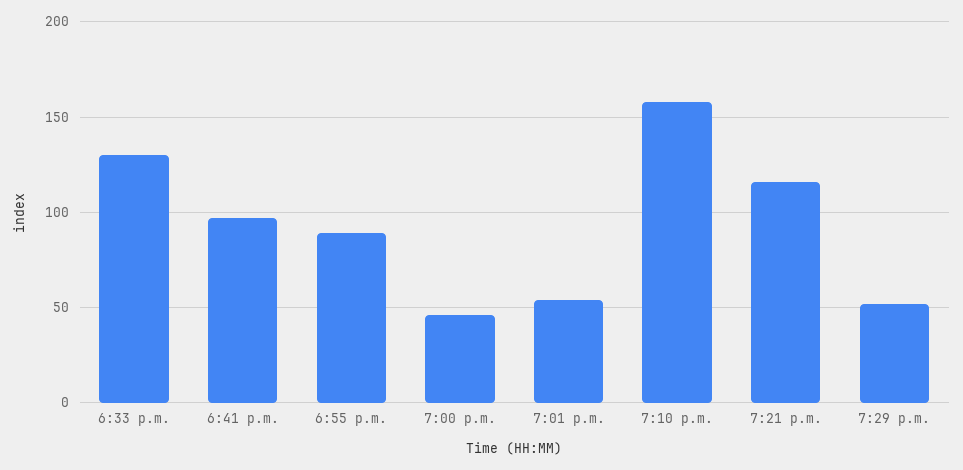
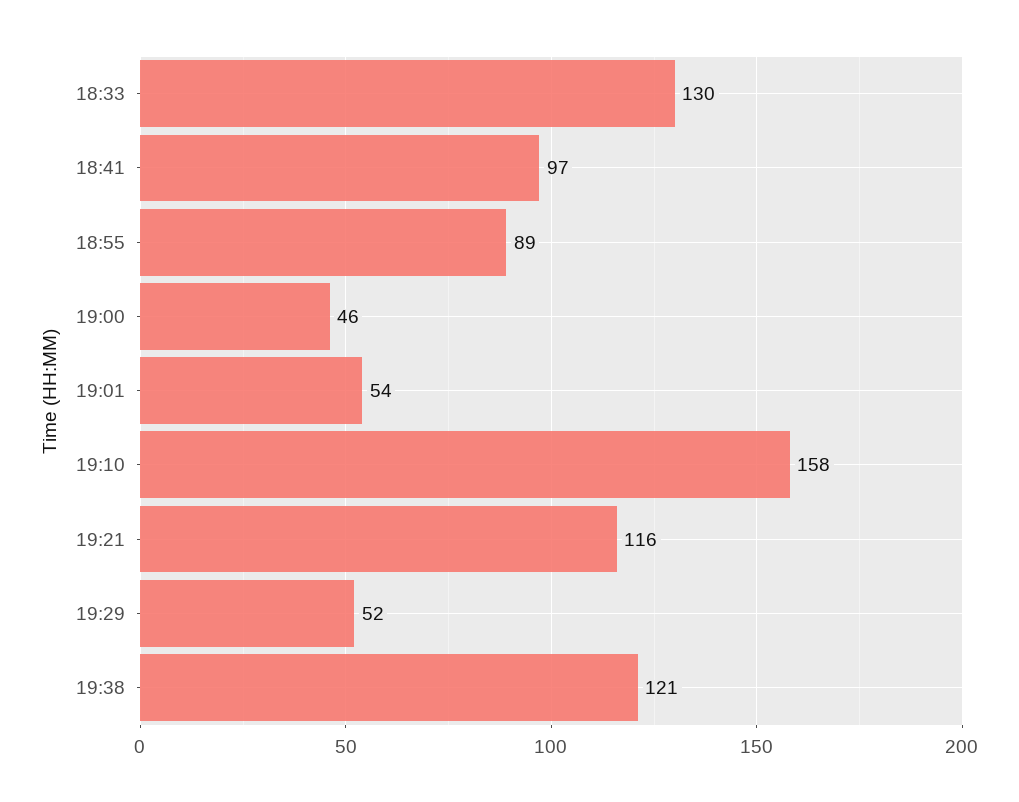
19:38: none -> 121

